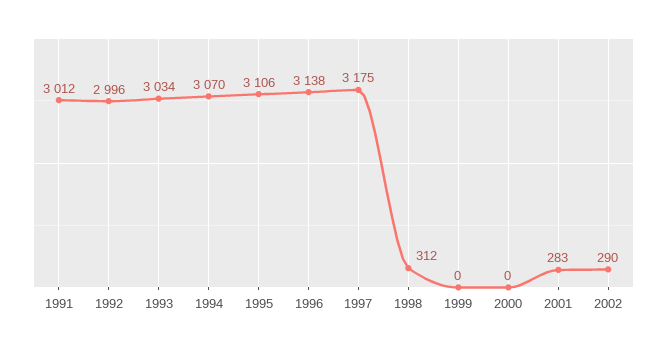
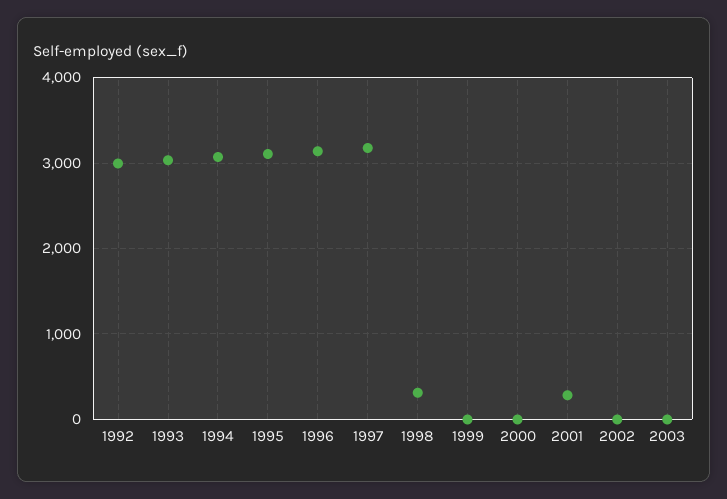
1991: 3012 -> none
2002: 290 -> 0
2003: none -> 0

